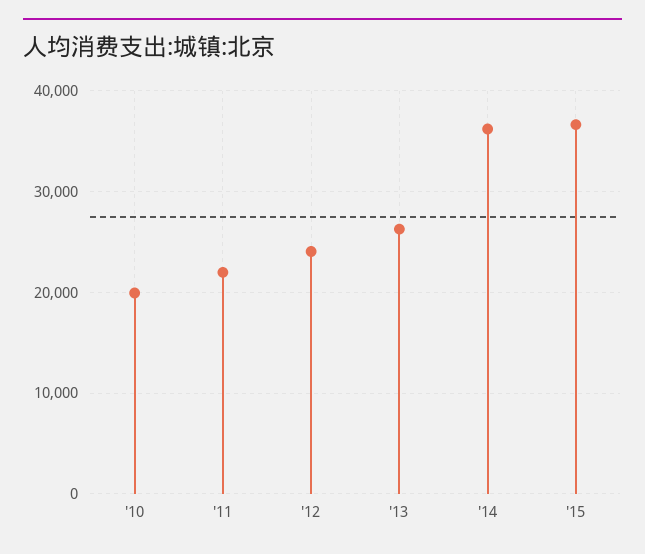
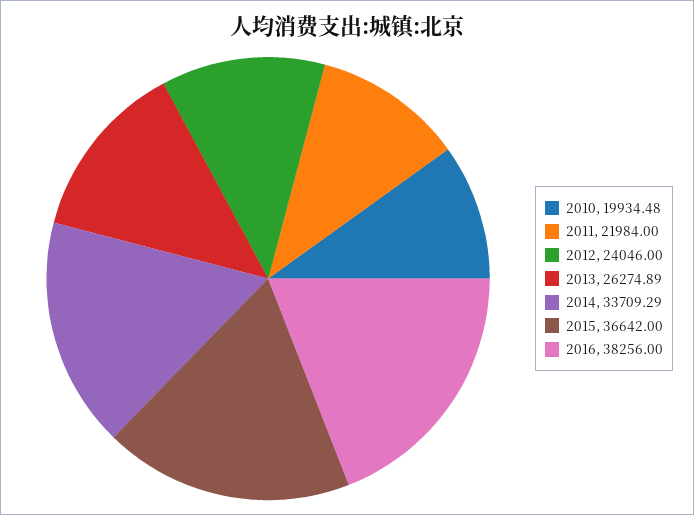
'14: 36000 -> 33709.29
2016: none -> 38256

